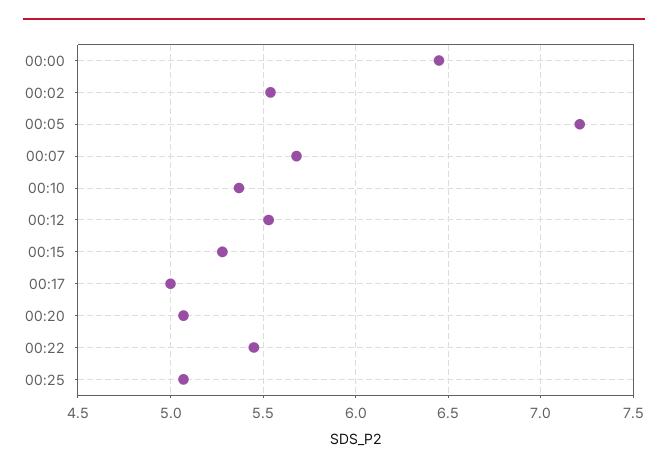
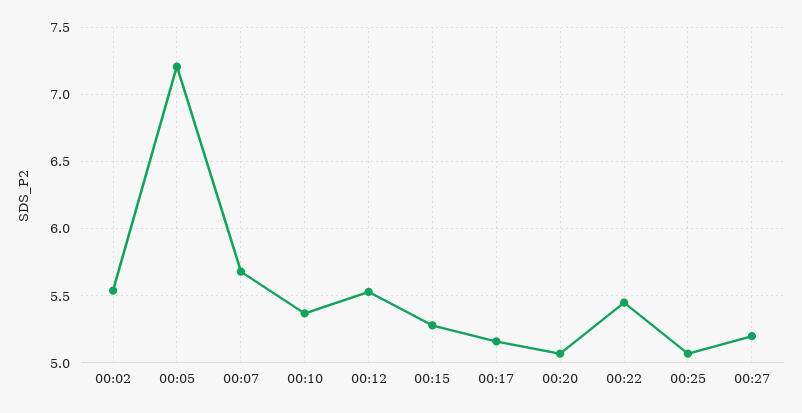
00:00: 6.45 -> none
00:17: 5 -> 5.15
00:27: none -> 5.2

